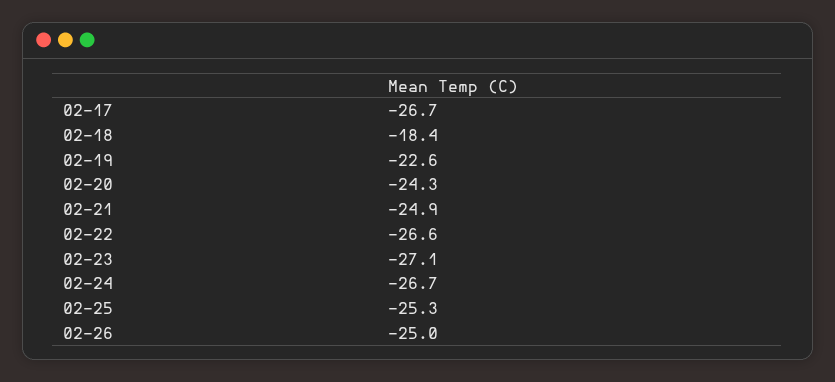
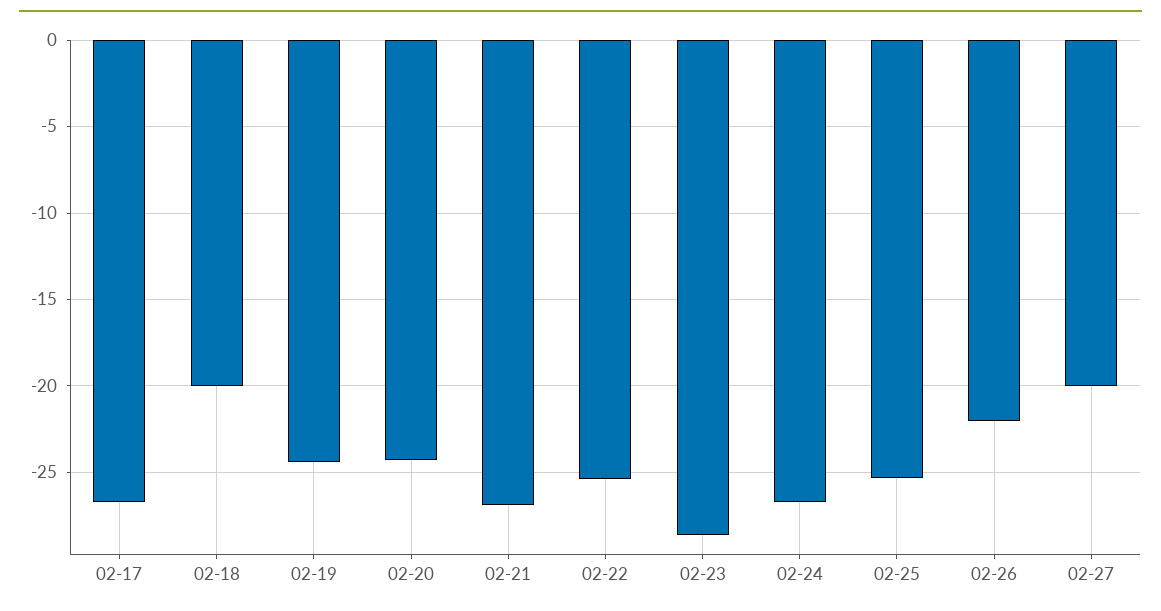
02-18: -18.4 -> -20
02-19: -22.6 -> -24.5
02-21: -24.9 -> -27
02-22: -26.6 -> -25.5
02-23: -27.1 -> -28.5
02-26: -25 -> -22
02-27: none -> -20

